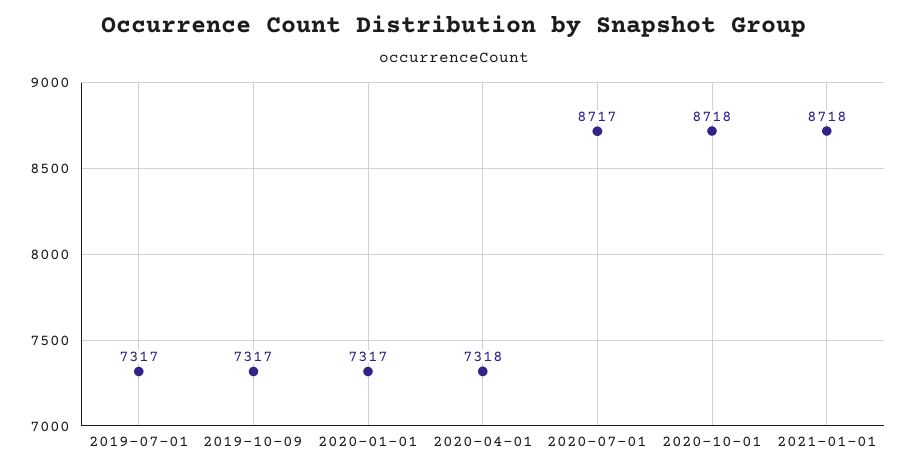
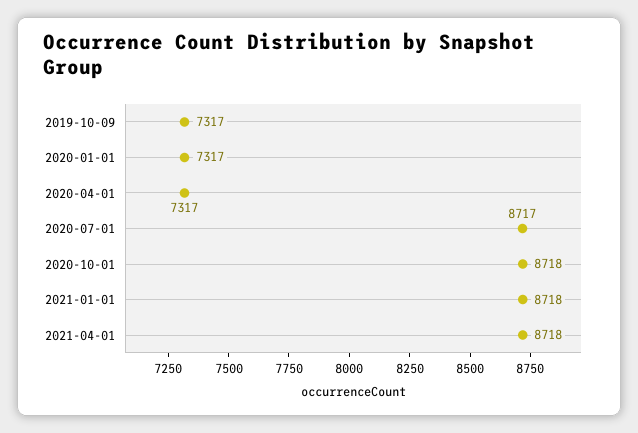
2019-07-01: 7317 -> none
2020-04-01: 7318 -> 7317
2021-04-01: none -> 8718

